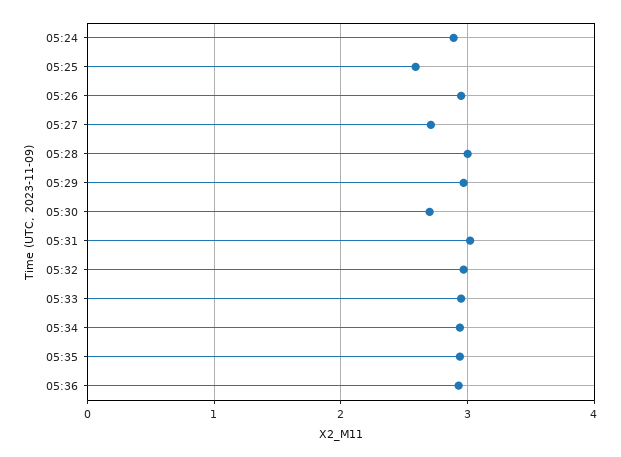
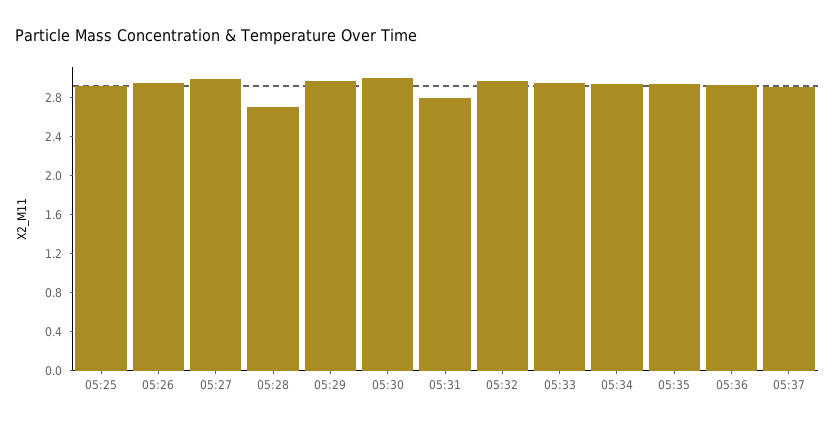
05:24: 2.9 -> none
05:25: 2.6 -> 2.9
05:27: 2.7 -> 3
05:28: 3 -> 2.7
05:30: 2.7 -> 3
05:31: 3 -> 2.8
05:37: none -> 2.9

